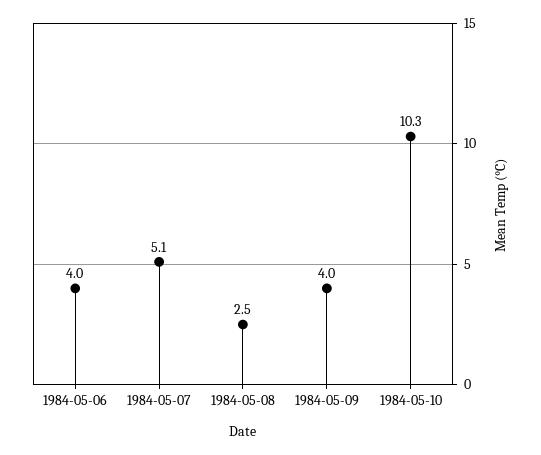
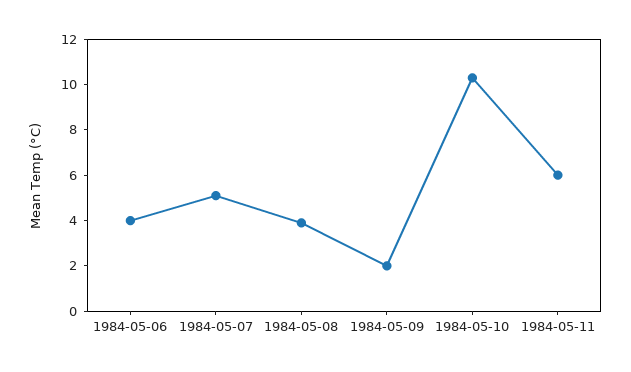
1984-05-08: 2.5 -> 4
1984-05-09: 4 -> 2
1984-05-11: none -> 6

